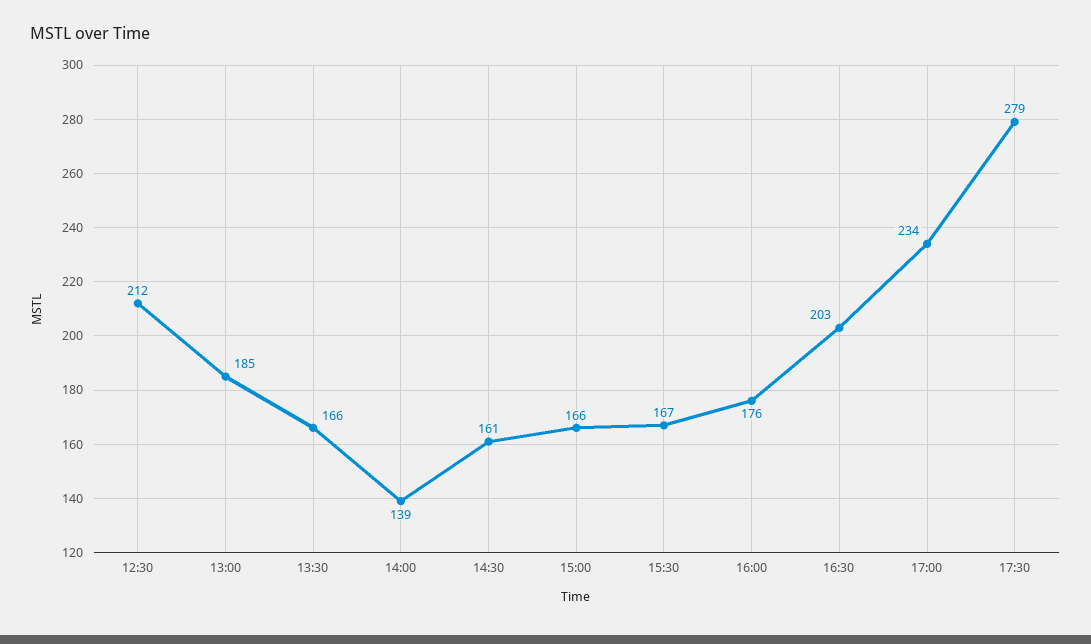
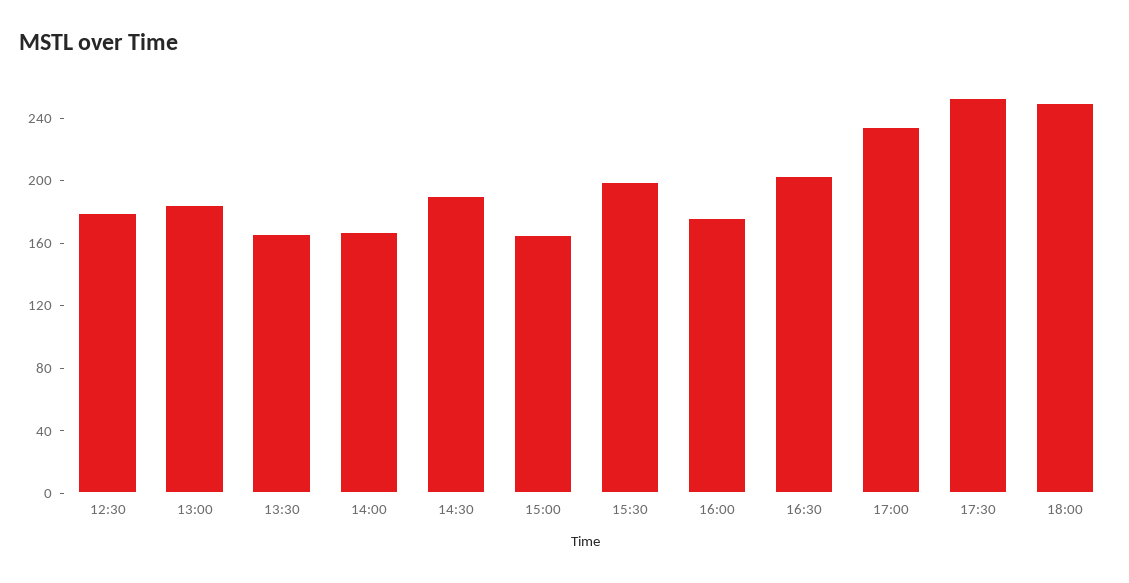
12:30: 212 -> 180
14:00: 139 -> 170
14:30: 161 -> 190
15:30: 167 -> 200
17:30: 279 -> 250
18:00: none -> 250

